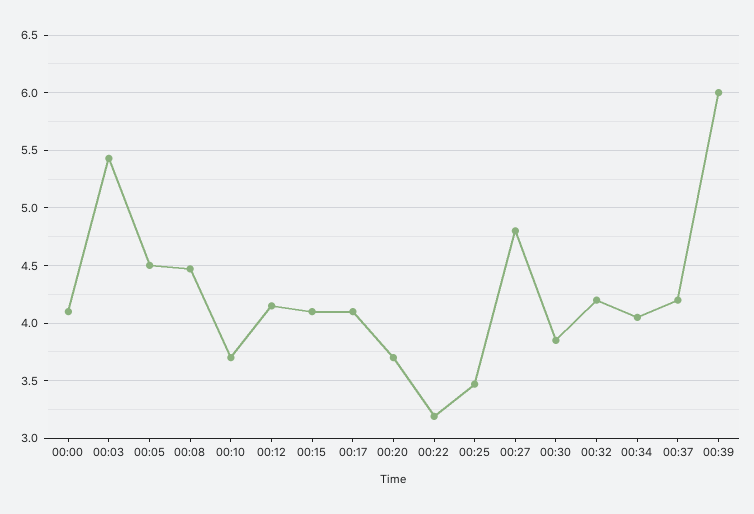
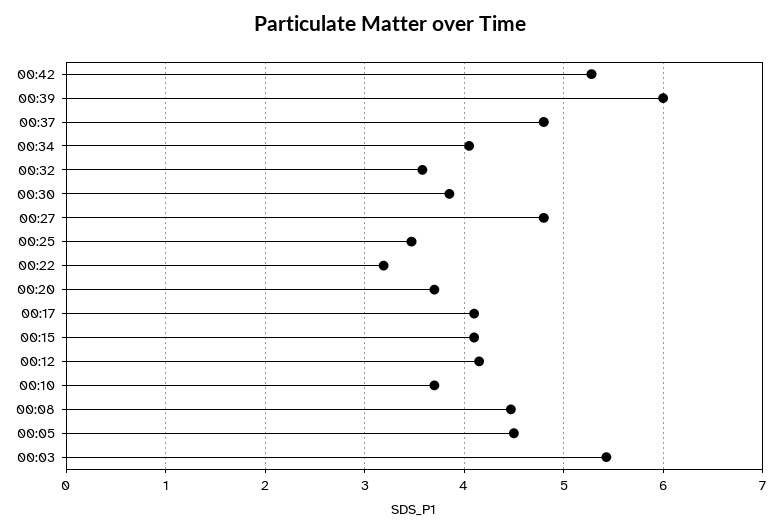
00:00: 4.1 -> none
00:32: 4.2 -> 3.6
00:37: 4.2 -> 4.8
00:42: none -> 5.3

